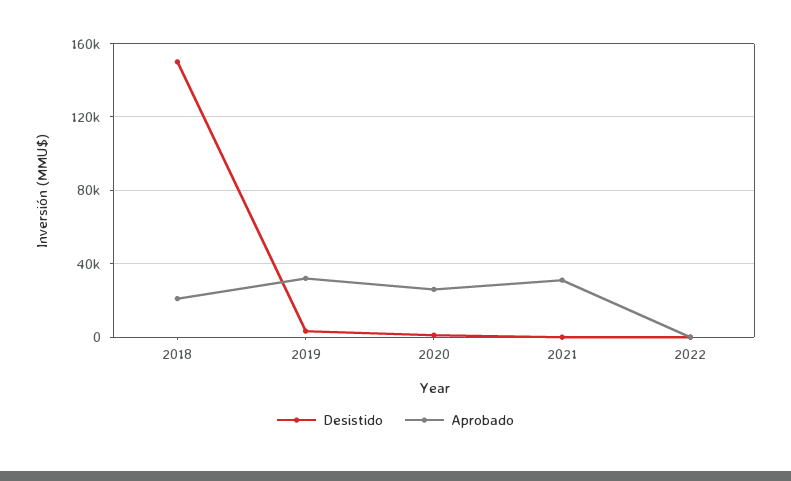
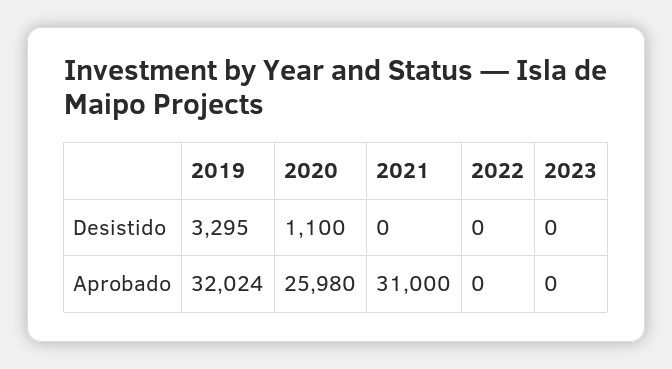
Desistido, 2018: 150000 -> none
Aprobado, 2018: 20000 -> none
Desistido, 2023: none -> 0
Aprobado, 2023: none -> 0

